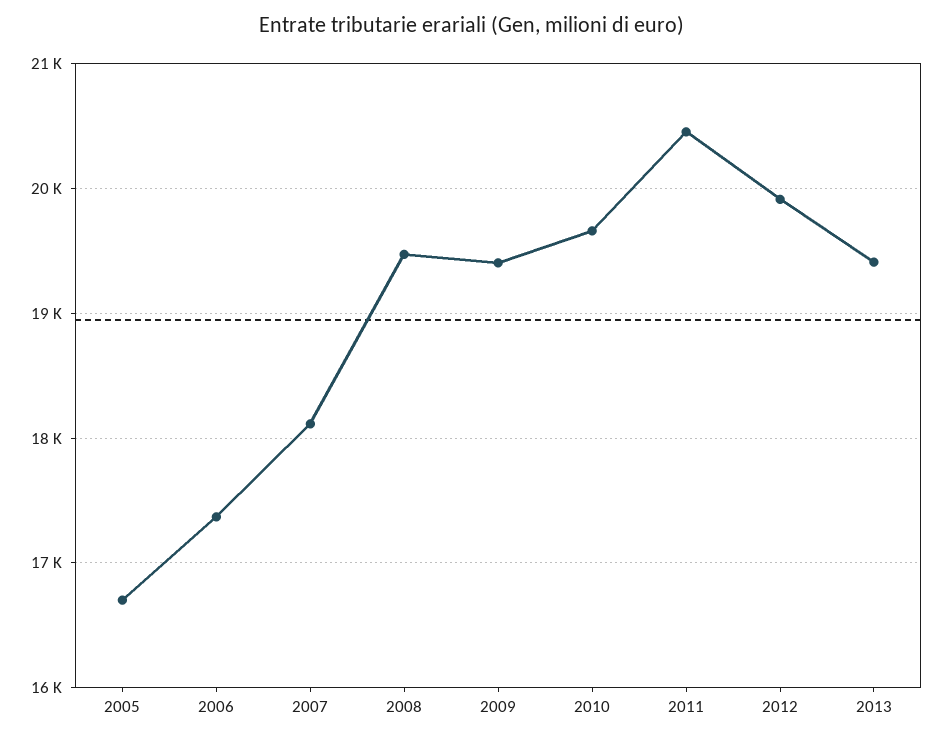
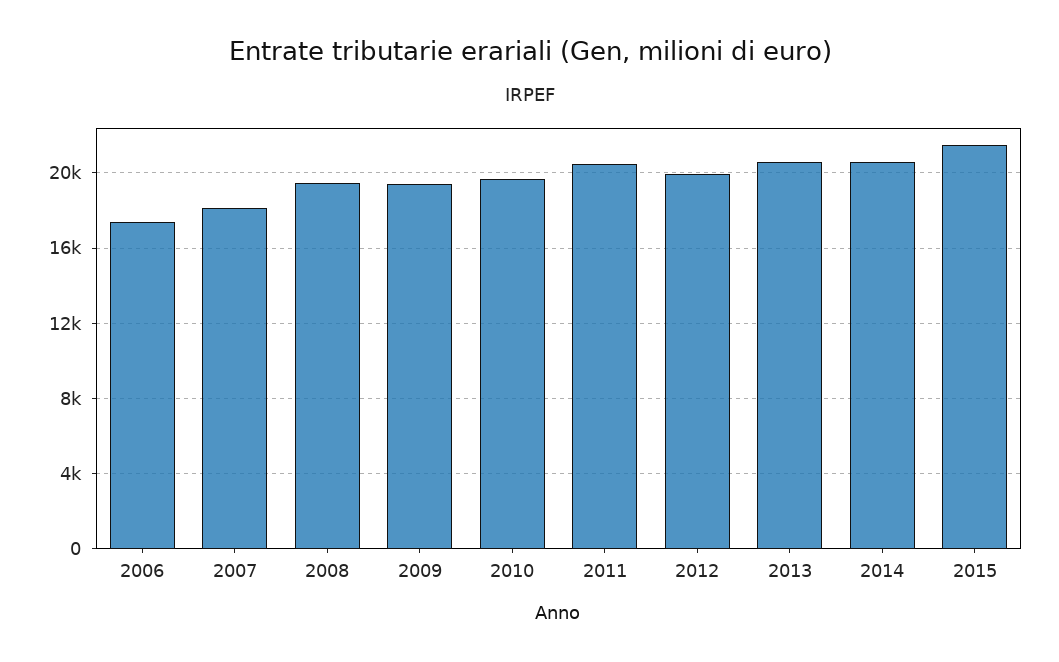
2005: 16700 -> none
2013: 19400 -> 20500
2014: none -> 20500
2015: none -> 21500

